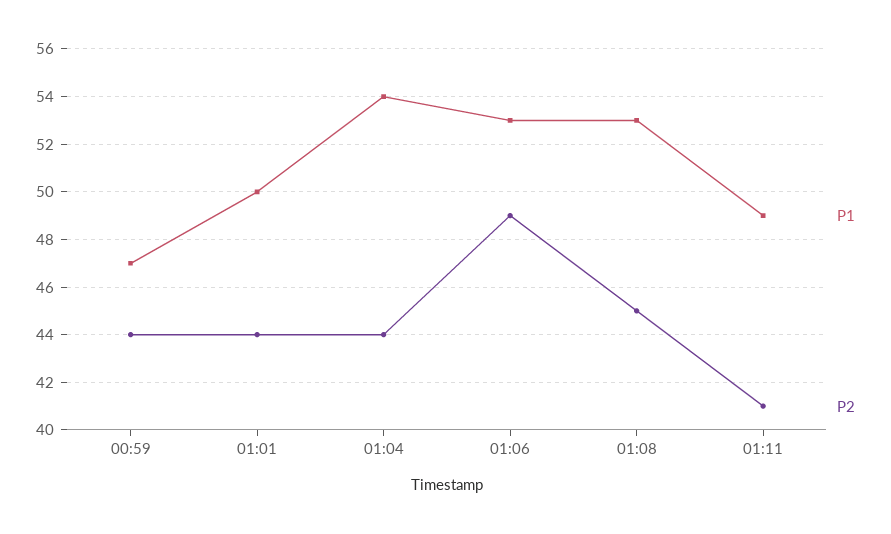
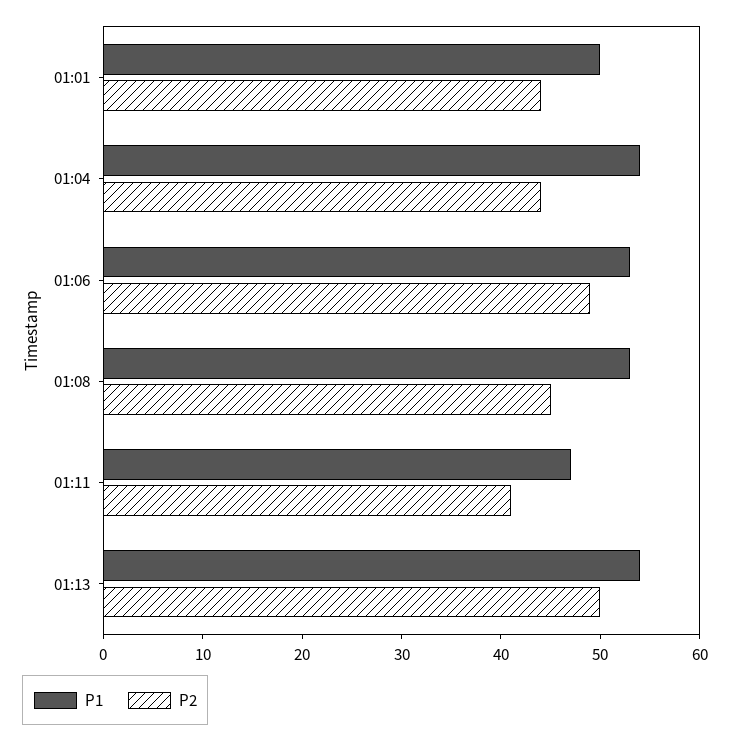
P1, 00:59: 47 -> none
P2, 00:59: 44 -> none
P1, 01:11: 49 -> 47
P1, 01:13: none -> 54
P2, 01:13: none -> 50

